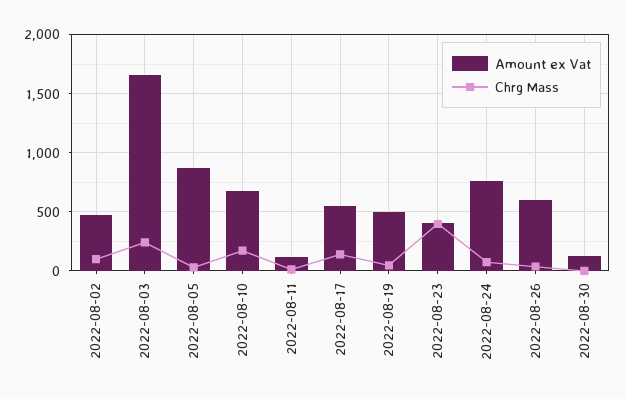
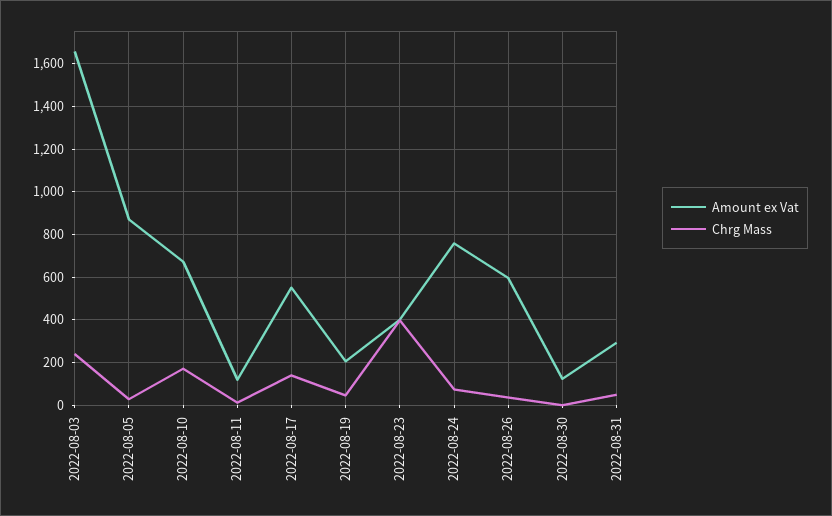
Amount ex Vat, 2022-08-02: 500 -> none
Chrg Mass, 2022-08-02: 100 -> none
Amount ex Vat, 2022-08-19: 500 -> 200
Amount ex Vat, 2022-08-31: none -> 300
Chrg Mass, 2022-08-31: none -> 50

